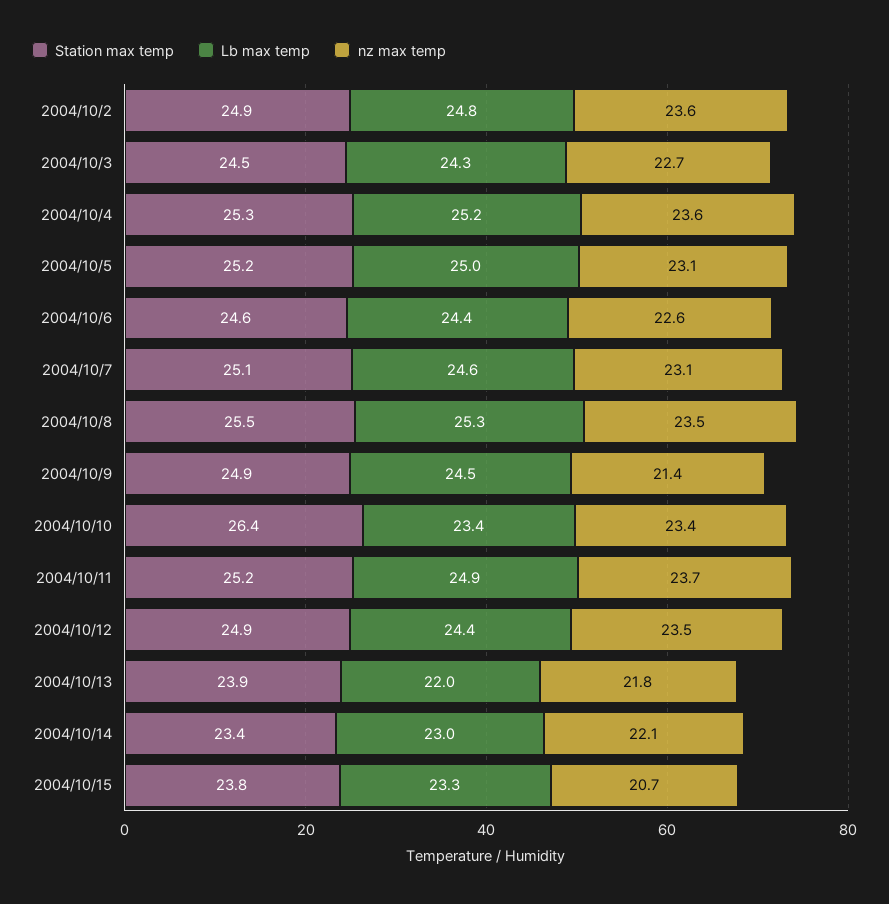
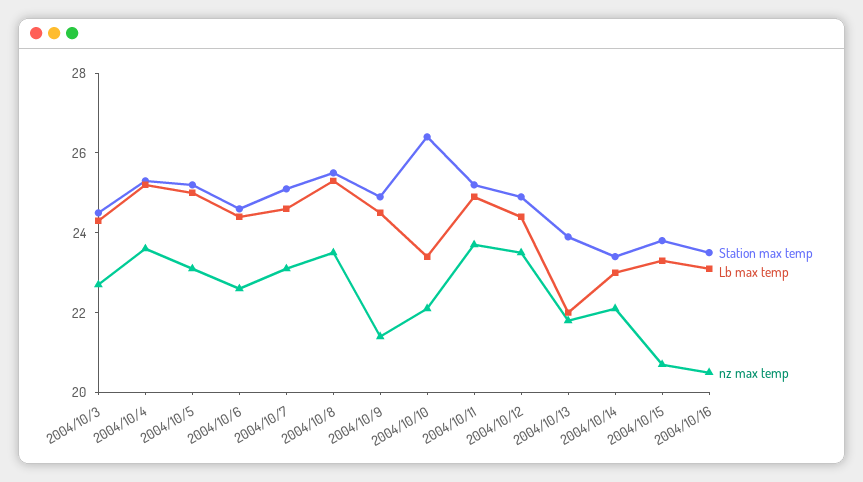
Station max temp, 2004/10/2: 24.9 -> none
Lb max temp, 2004/10/2: 24.8 -> none
nz max temp, 2004/10/2: 23.6 -> none
nz max temp, 2004/10/10: 23.4 -> 22
Station max temp, 2004/10/16: none -> 23.5
Lb max temp, 2004/10/16: none -> 23
nz max temp, 2004/10/16: none -> 20.5

